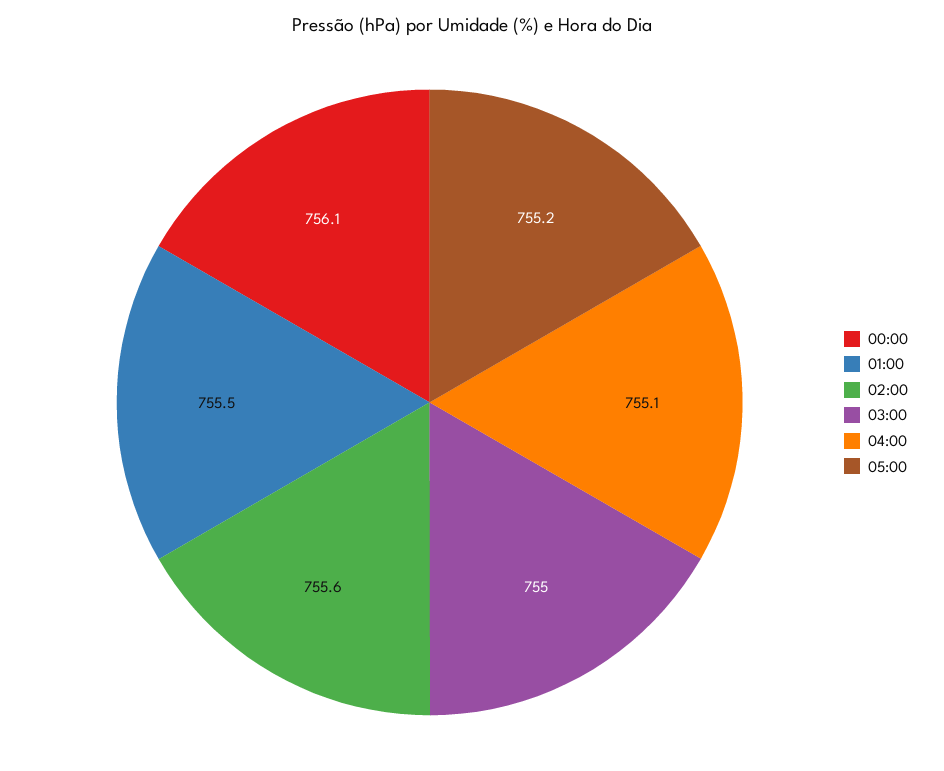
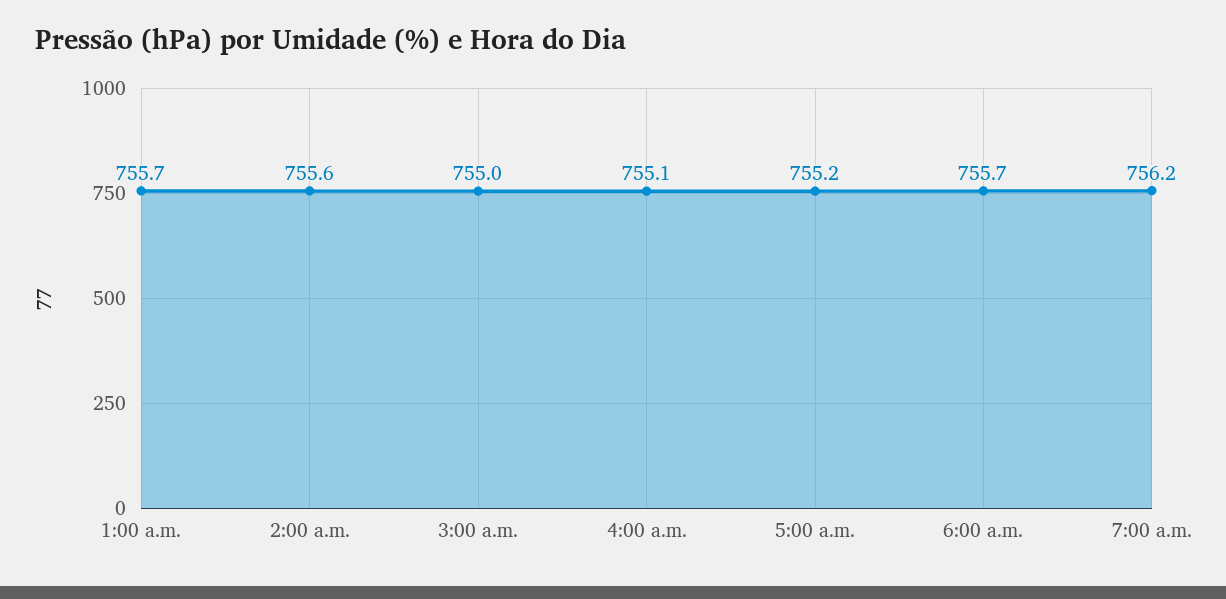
00:00: 756.1 -> none
01:00: 755.5 -> 755.7
6:00 a.m.: none -> 755.7
7:00 a.m.: none -> 756.2

